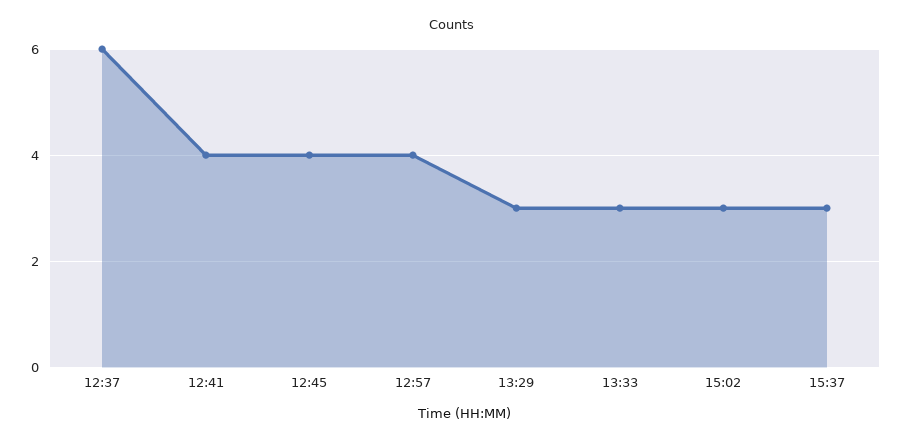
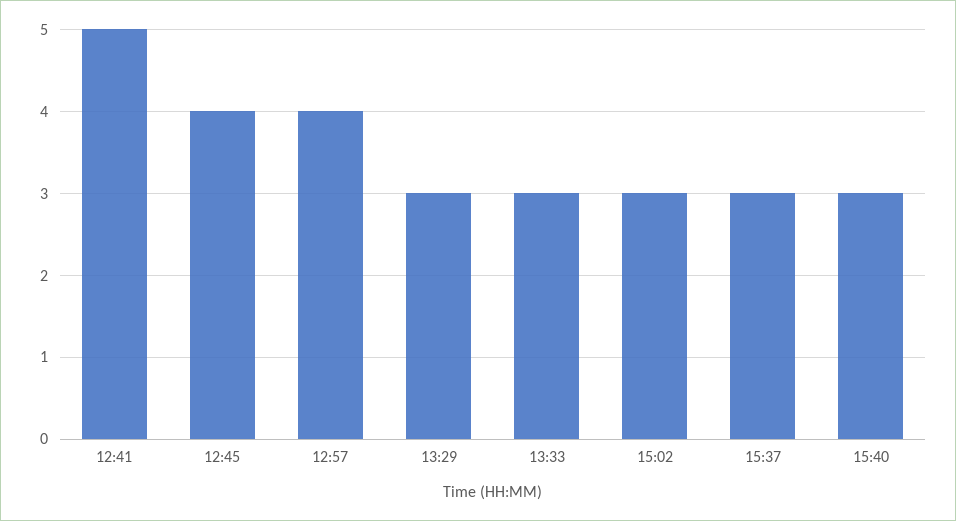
12:37: 6 -> none
12:41: 4 -> 5
15:40: none -> 3

